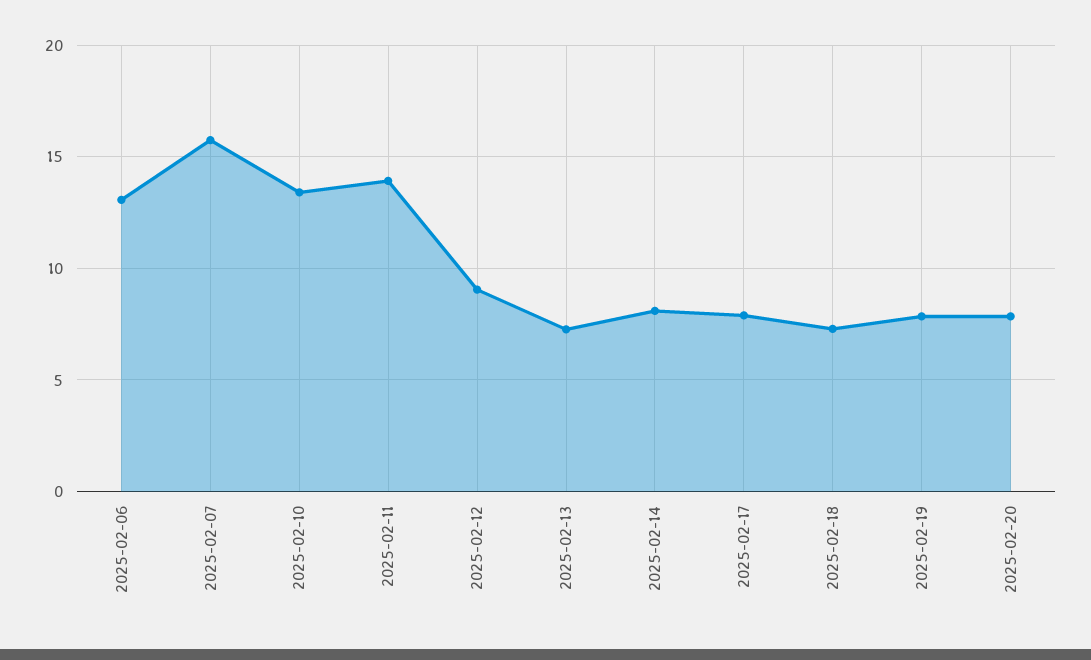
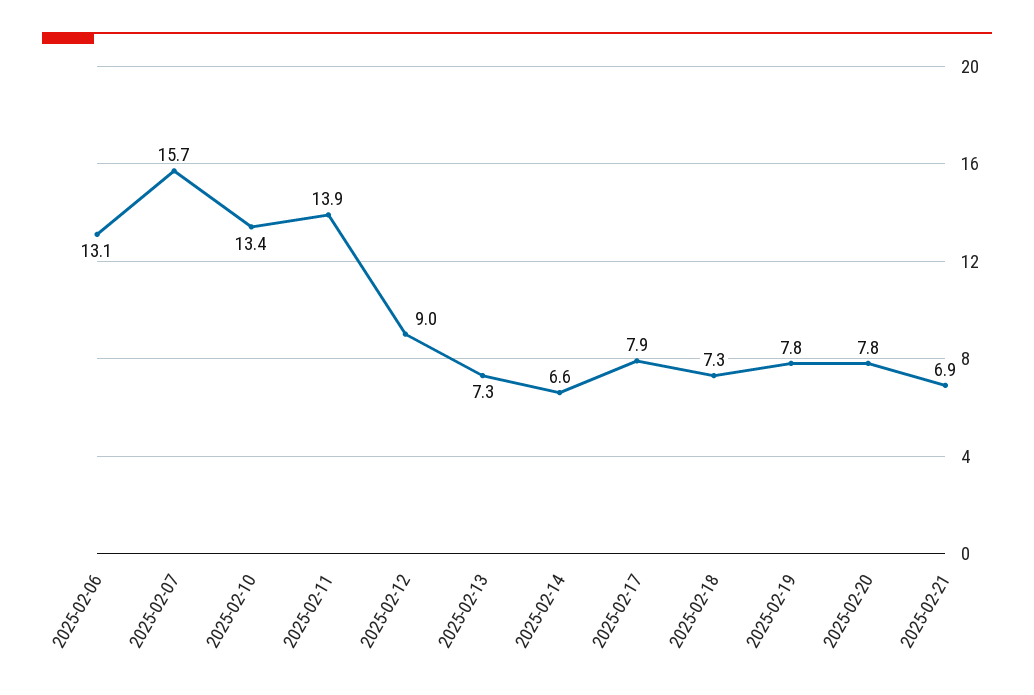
2025-02-14: 8 -> 6.6
2025-02-21: none -> 6.9

